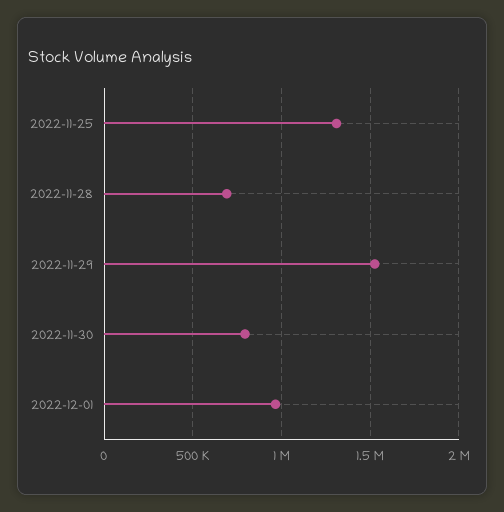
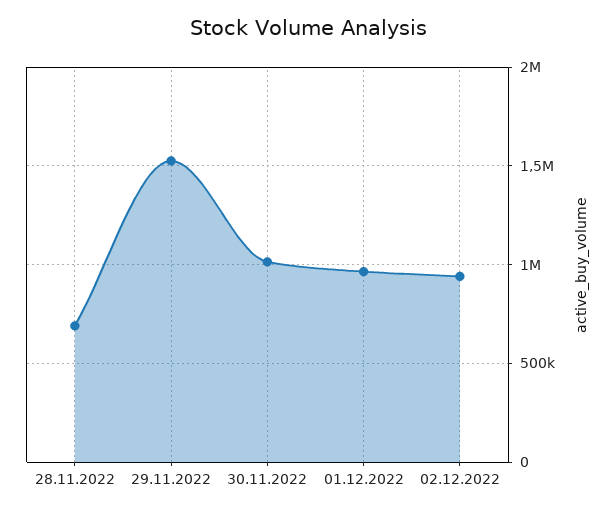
2022-11-25: 1300000 -> none
2022-11-30: 800000 -> 1000000
02.12.2022: none -> 950000

